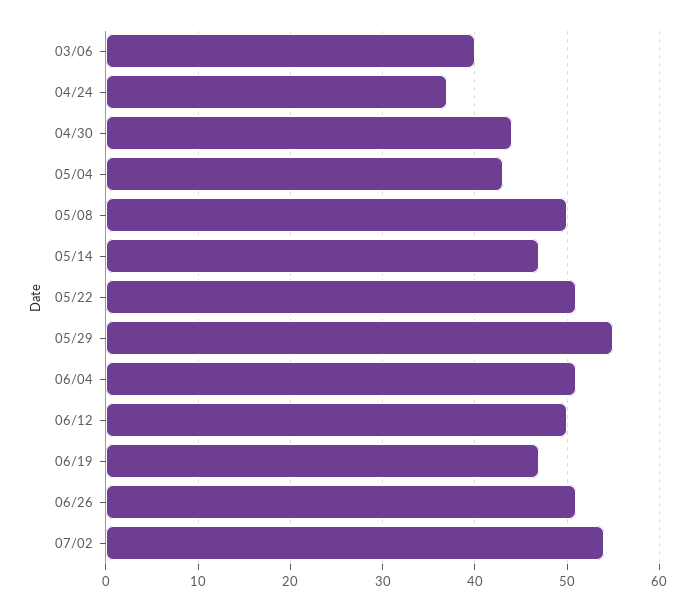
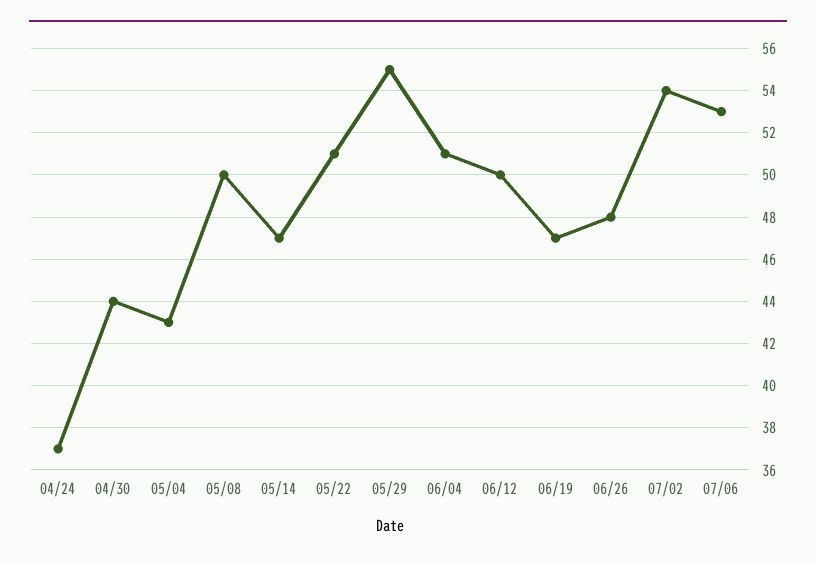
03/06: 40 -> none
06/26: 51 -> 48
07/06: none -> 53

